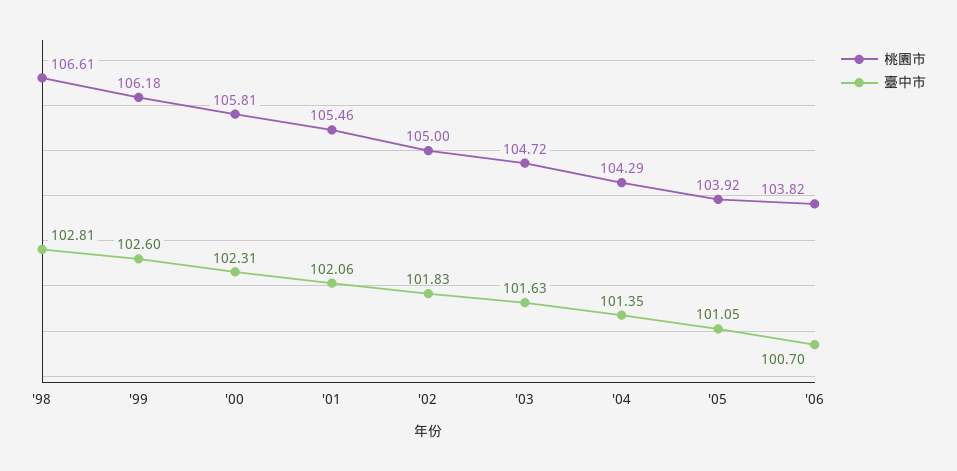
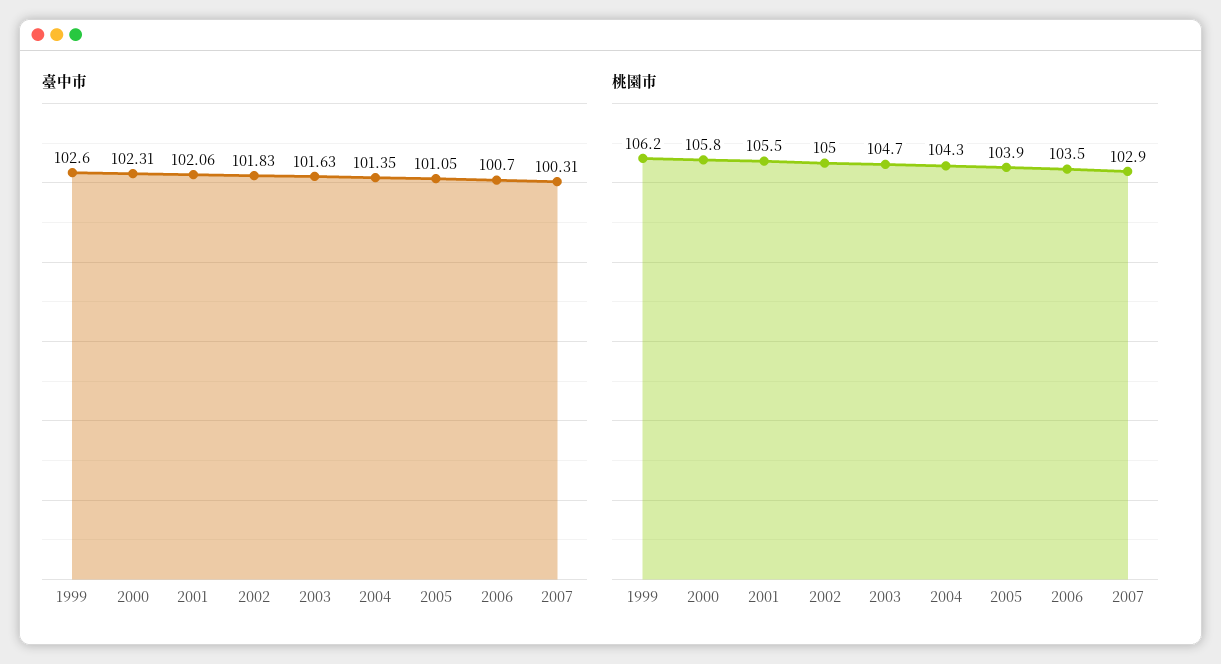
桃園市, '98: 106.61 -> none
臺中市, '98: 102.81 -> none
桃園市, '06: 103.82 -> 103.5
臺中市, 2007: none -> 100.31
桃園市, 2007: none -> 102.9

